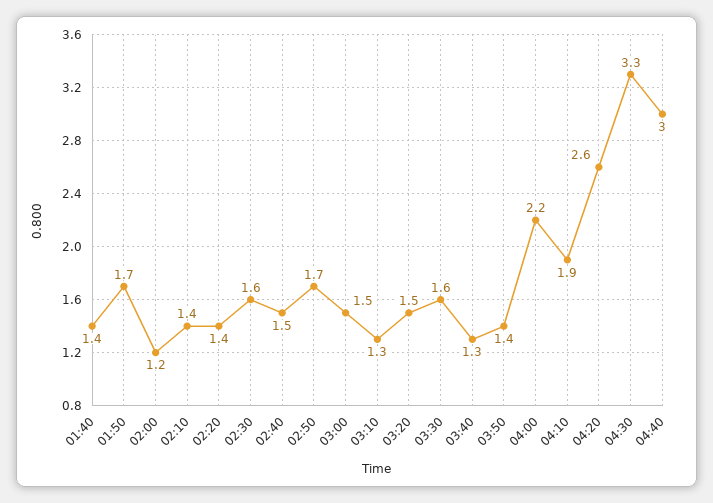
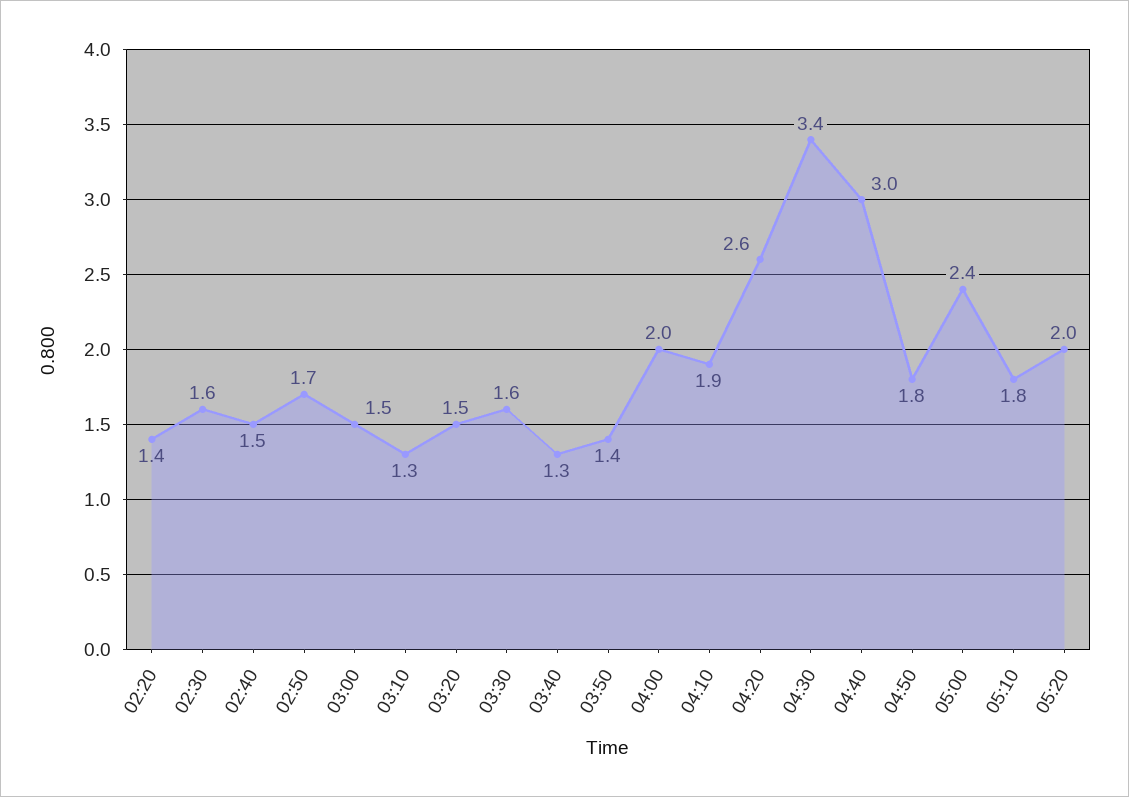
01:40: 1.4 -> none
01:50: 1.7 -> none
02:00: 1.2 -> none
02:10: 1.4 -> none
04:00: 2.2 -> 2
04:30: 3.3 -> 3.4
04:50: none -> 1.8
05:00: none -> 2.4
05:10: none -> 1.8
05:20: none -> 2

